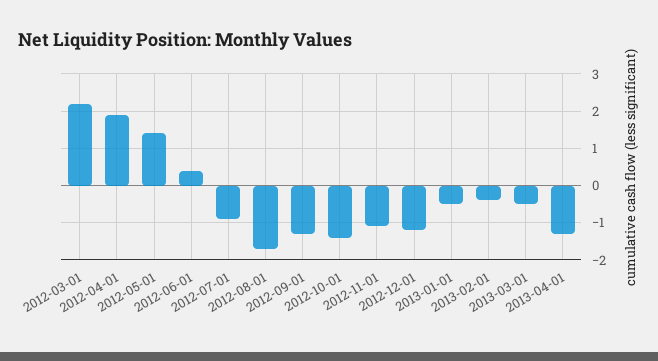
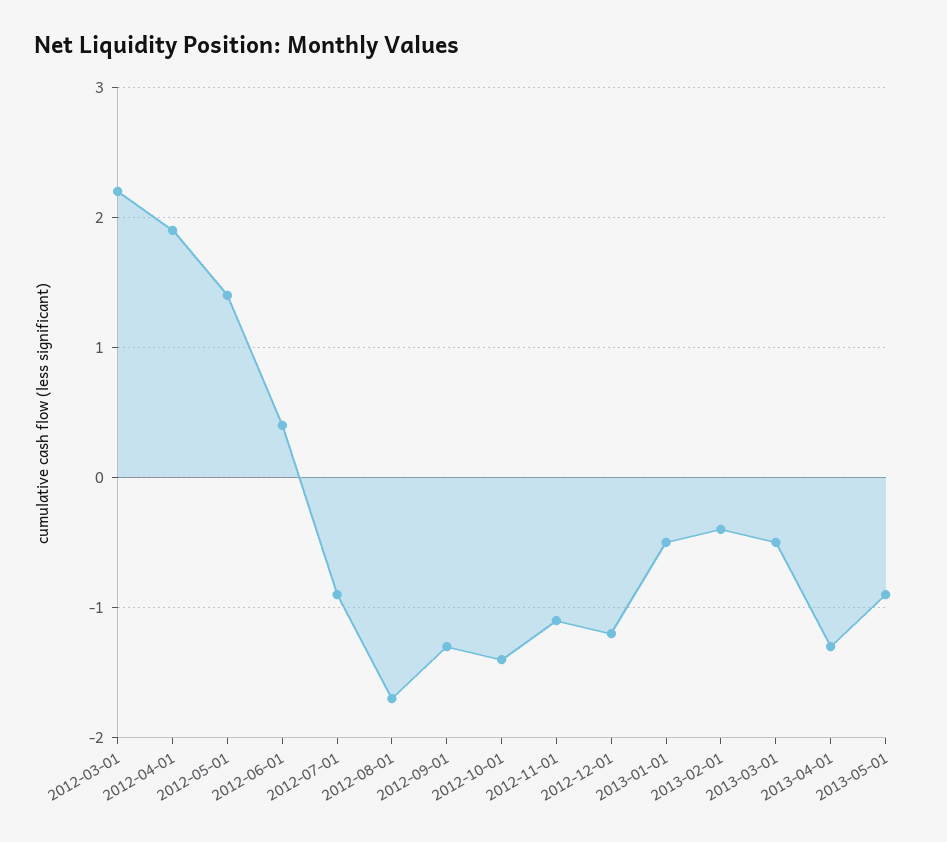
2013-05-01: none -> -0.9

